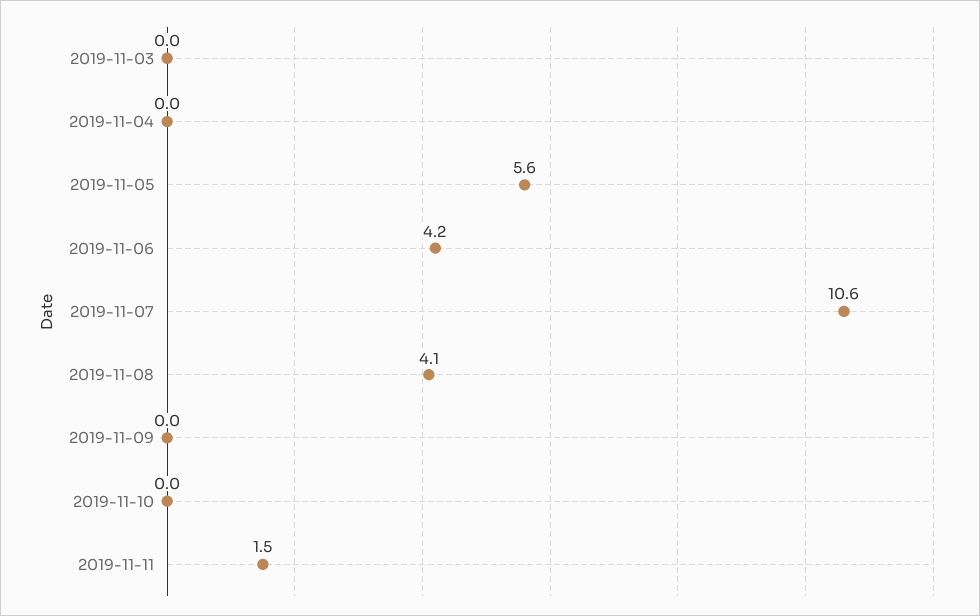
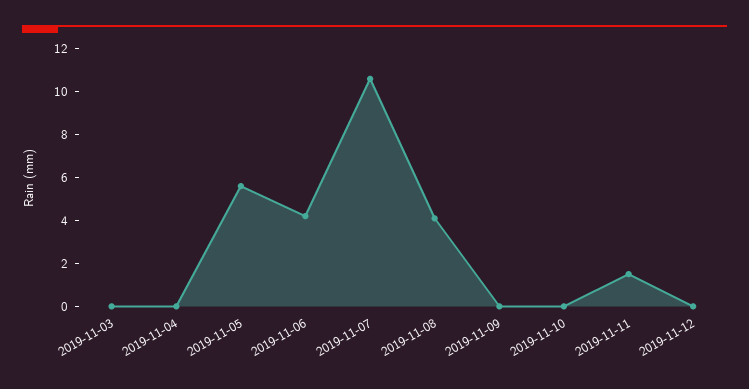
2019-11-12: none -> 0

